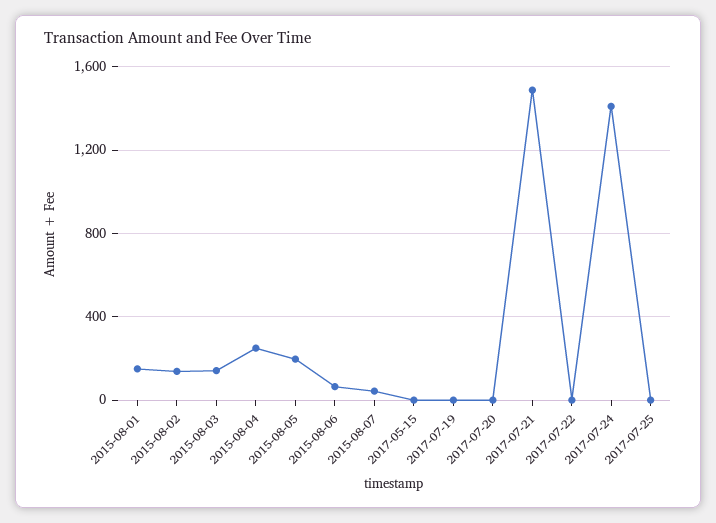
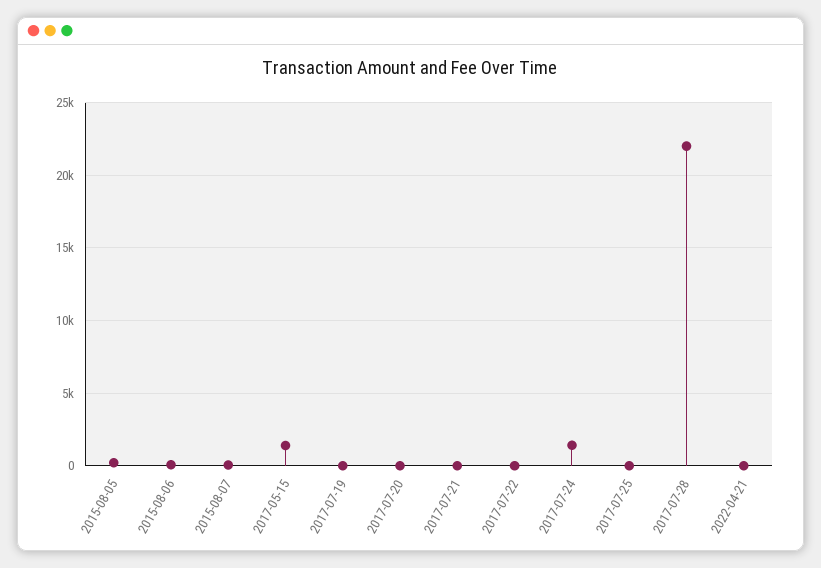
2015-08-01: 150 -> none
2015-08-02: 150 -> none
2015-08-03: 150 -> none
2015-08-04: 250 -> none
2017-05-15: 0 -> 1500
2017-07-21: 1500 -> 0
2017-07-28: none -> 22000
2022-04-21: none -> 0

